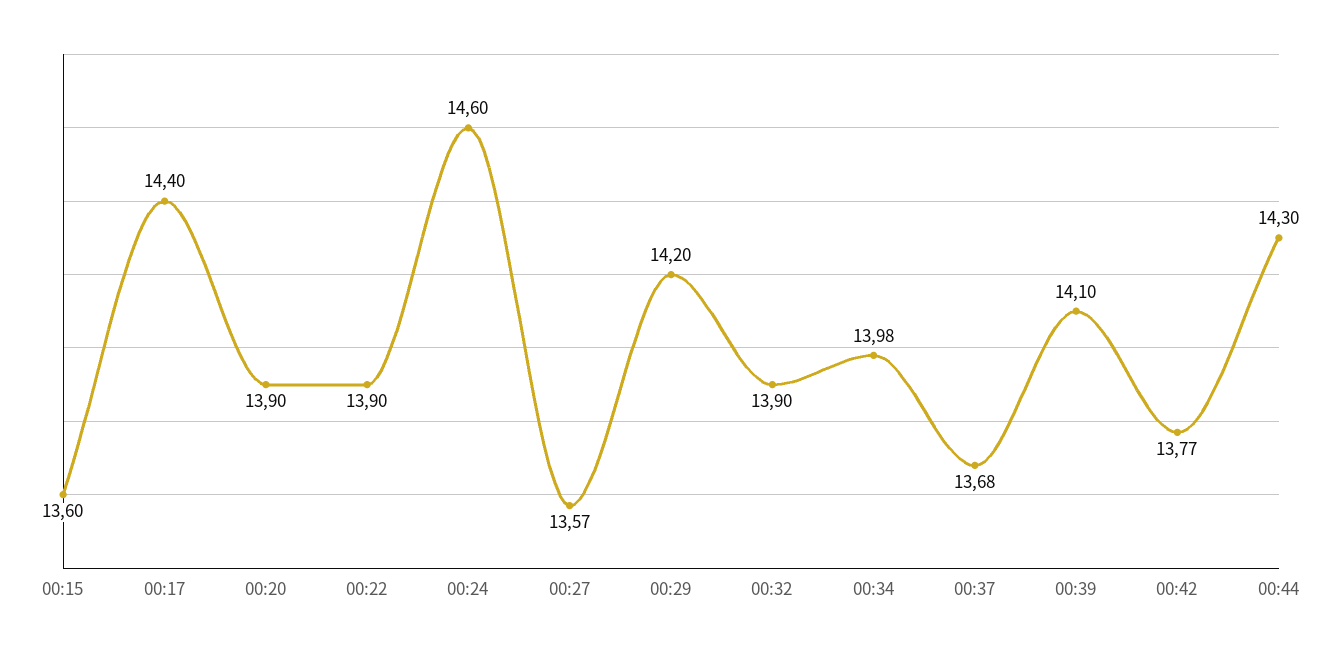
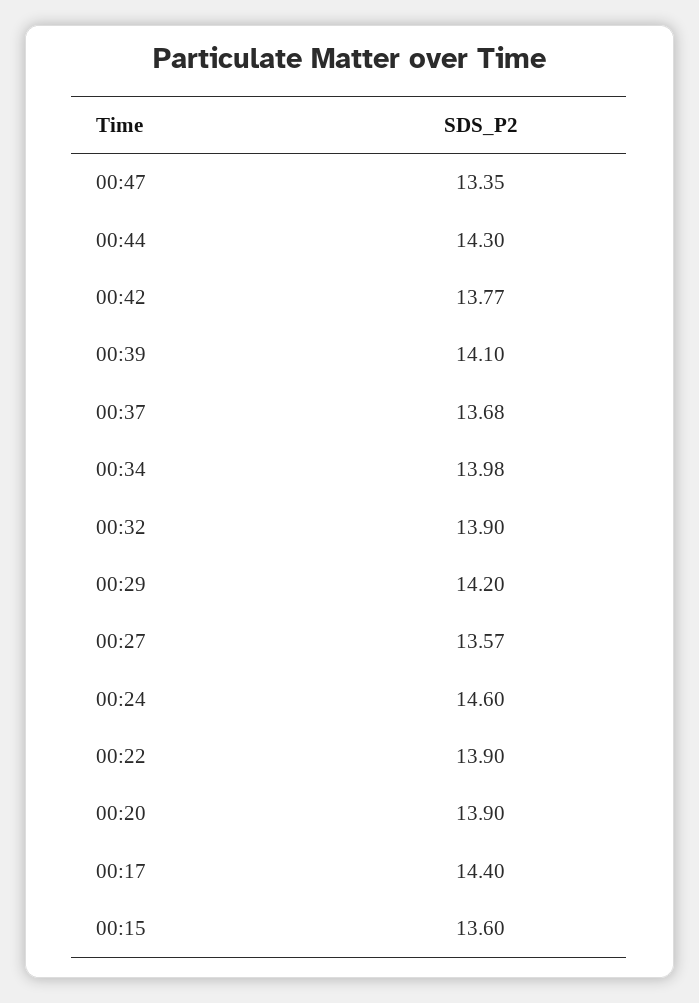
00:47: none -> 13.35

